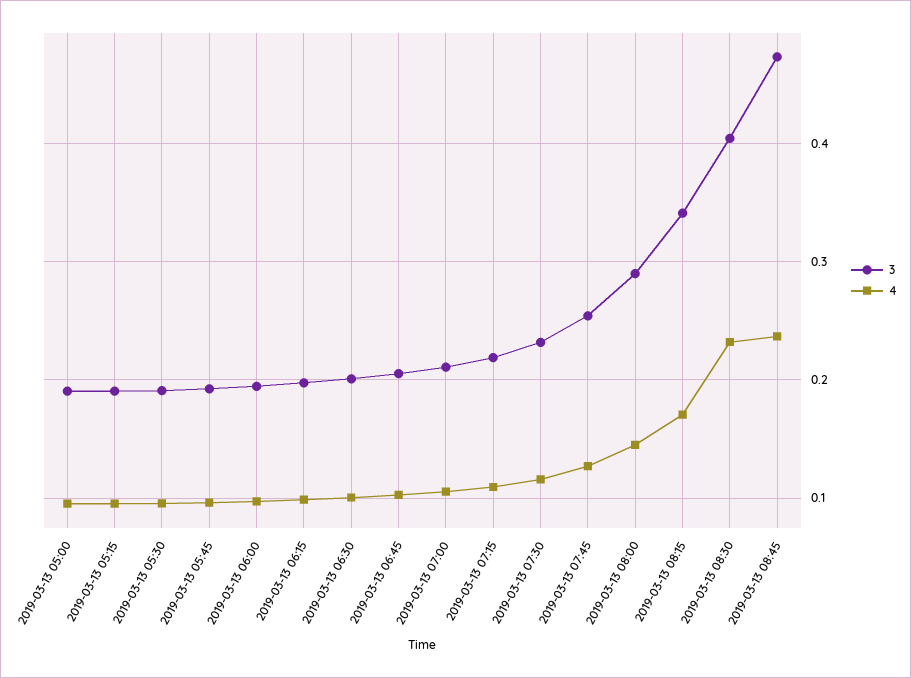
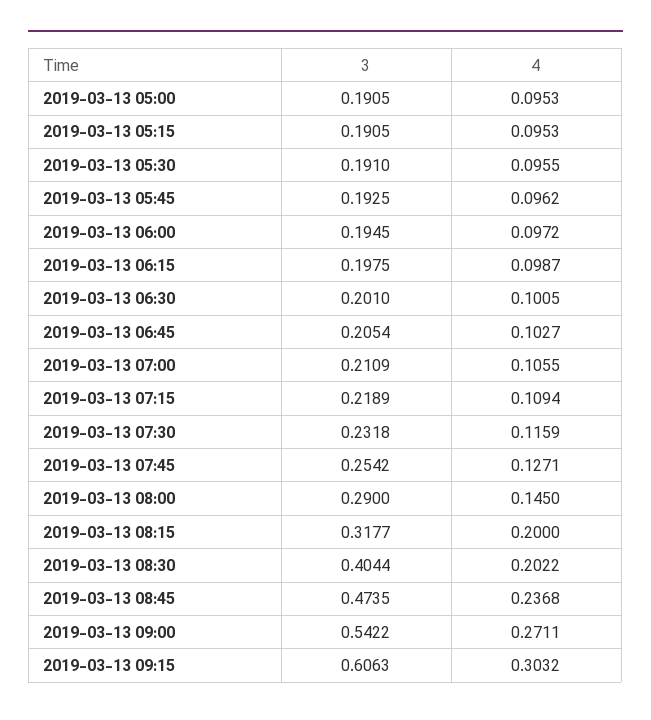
3, 2019-03-13 08:15: 0.34 -> 0.3177
4, 2019-03-13 08:15: 0.17 -> 0.2
4, 2019-03-13 08:30: 0.23 -> 0.2022
3, 2019-03-13 09:00: none -> 0.5422
4, 2019-03-13 09:00: none -> 0.2711
3, 2019-03-13 09:15: none -> 0.6063
4, 2019-03-13 09:15: none -> 0.3032

